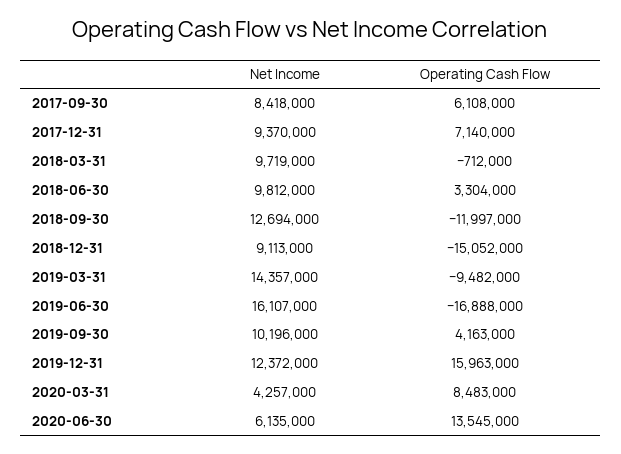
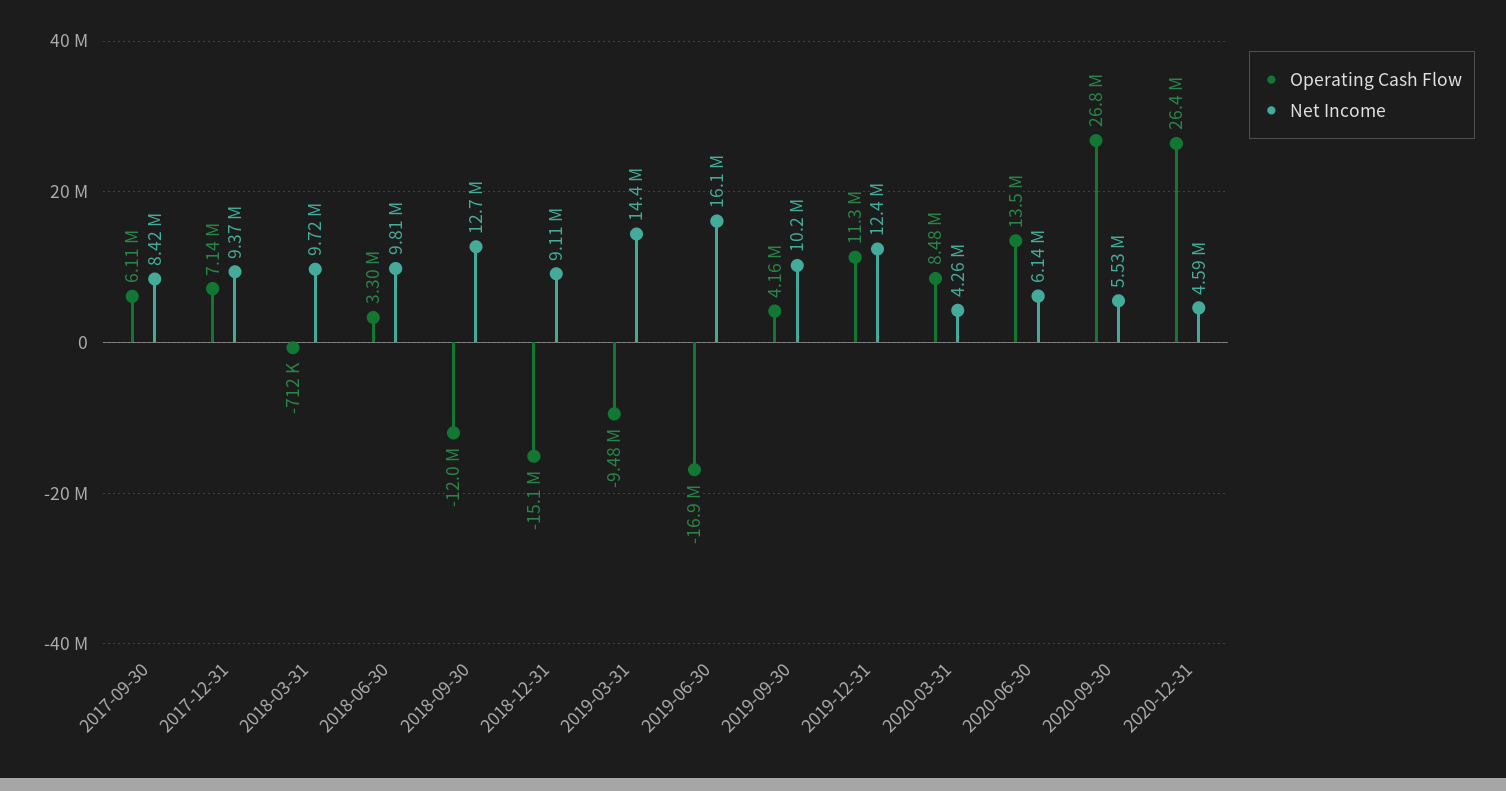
Operating Cash Flow, 2019-12-31: 15963000 -> 11300000
Operating Cash Flow, 2020-09-30: none -> 26800000
Net Income, 2020-09-30: none -> 5530000
Operating Cash Flow, 2020-12-31: none -> 26400000
Net Income, 2020-12-31: none -> 4590000

